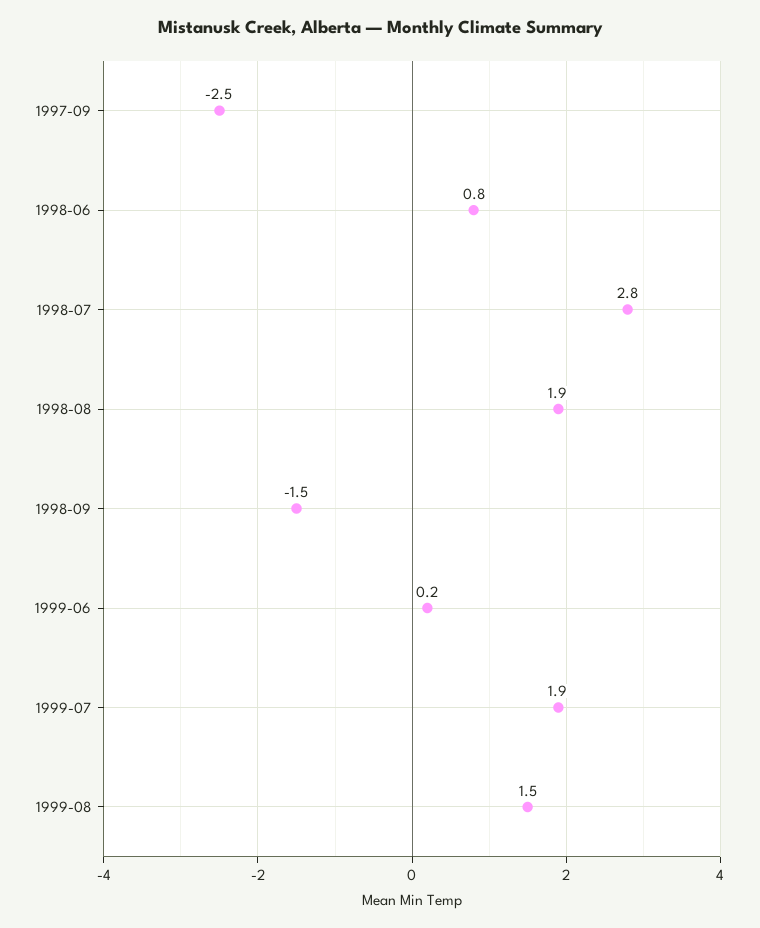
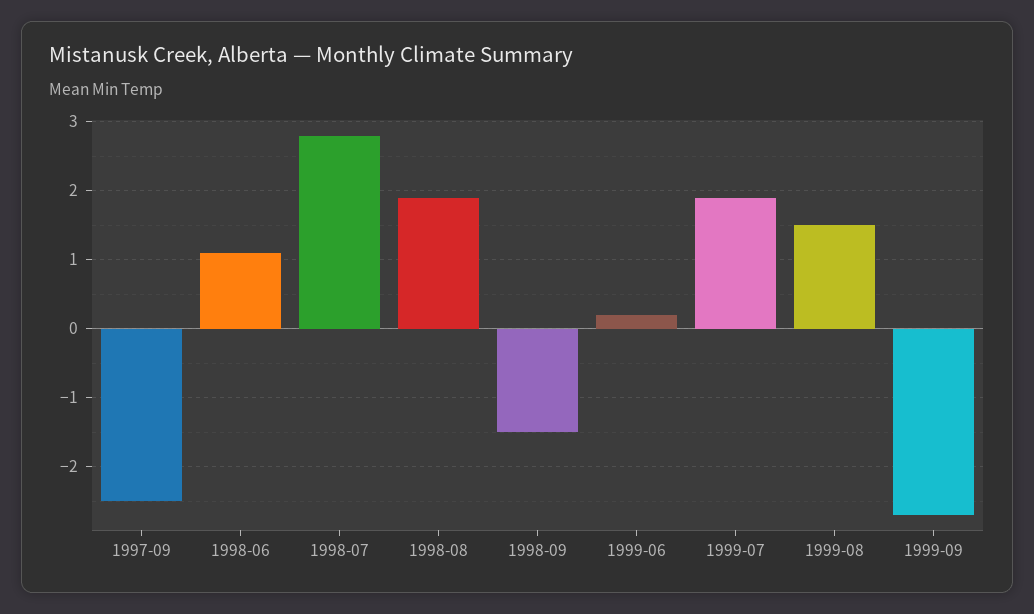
1998-06: 0.8 -> 1.1
1999-09: none -> -2.7

